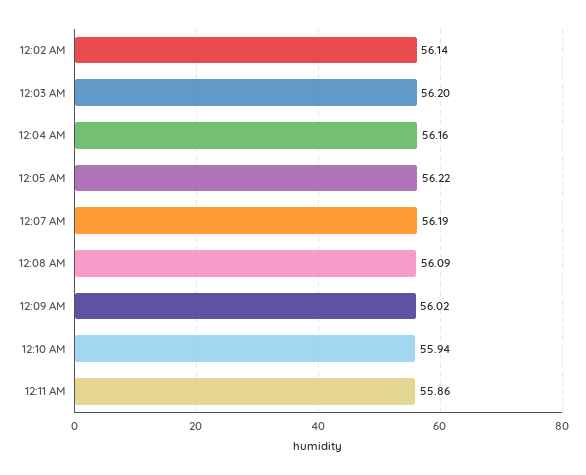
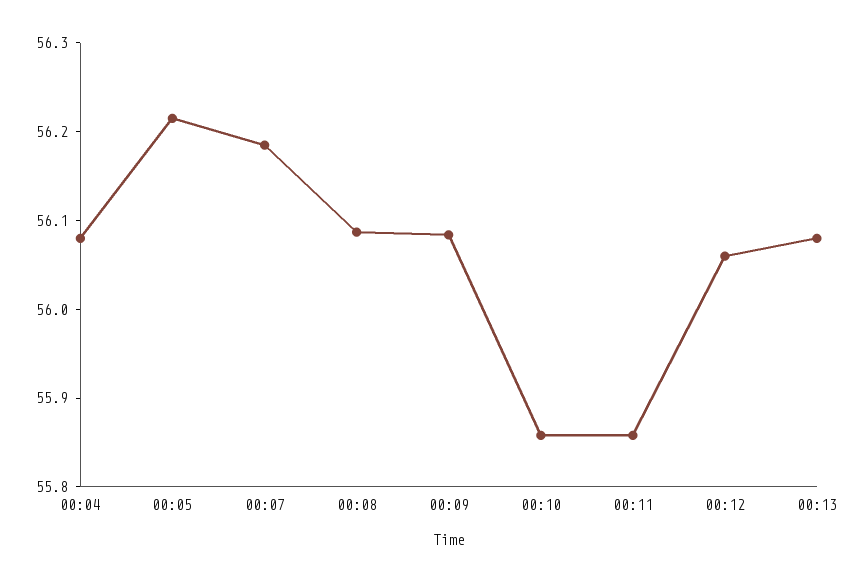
12:02 AM: 56.14 -> none
12:03 AM: 56.2 -> none
12:04 AM: 56.16 -> 56.08
12:09 AM: 56.02 -> 56.08
12:10 AM: 55.94 -> 55.86
00:12: none -> 56.06
00:13: none -> 56.08

